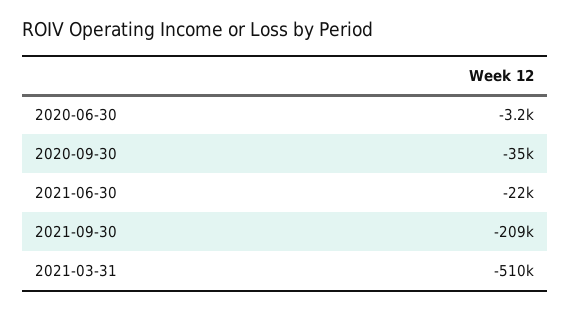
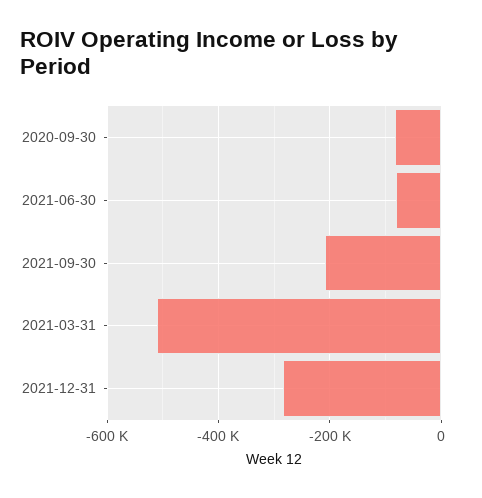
2020-06-30: -3200 -> none
2020-09-30: -35000 -> -80000
2021-06-30: -22000 -> -80000
2021-12-31: none -> -280000

